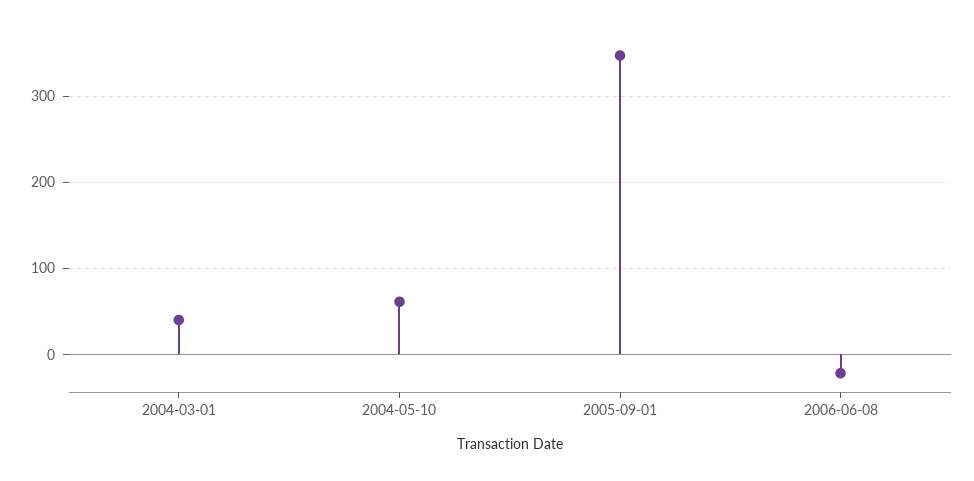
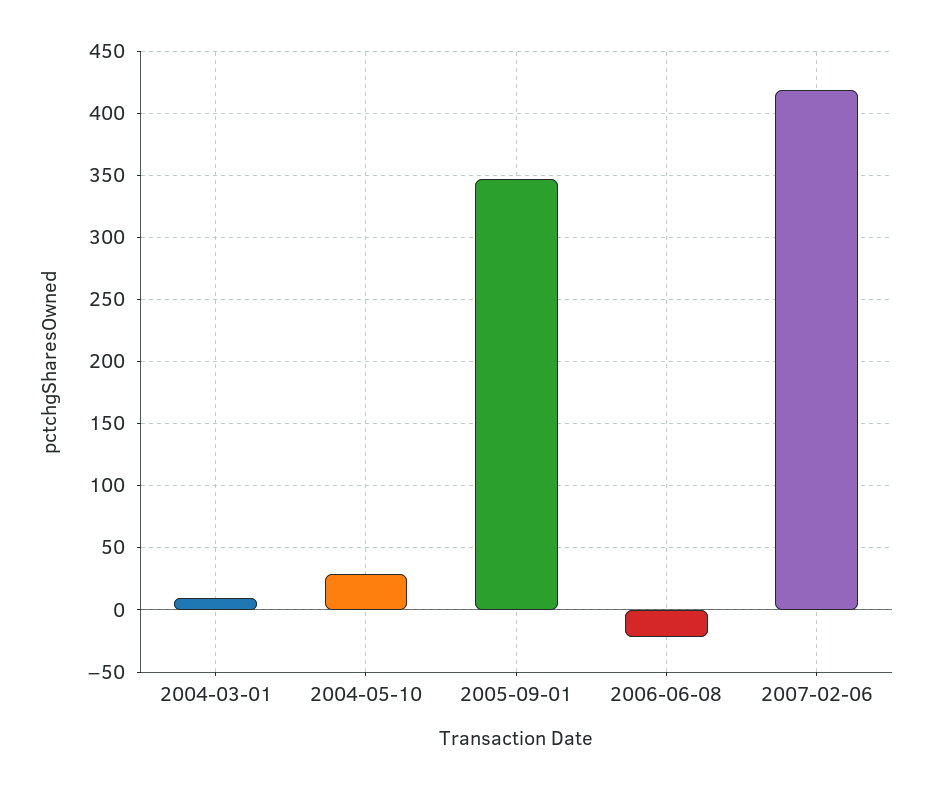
2004-03-01: 40 -> 10
2004-05-10: 60 -> 30
2007-02-06: none -> 420

